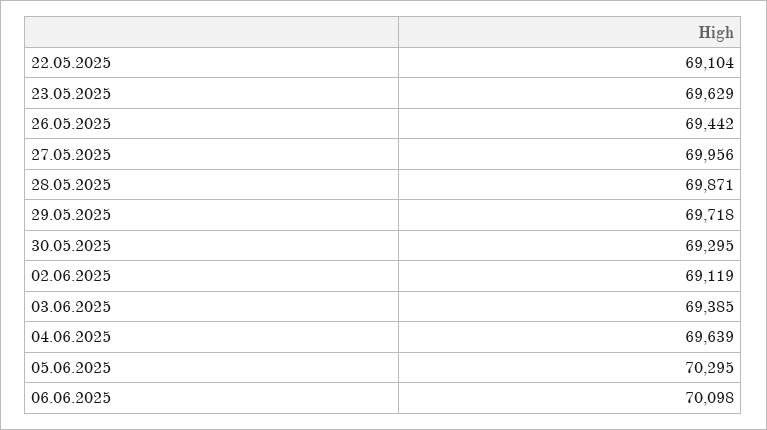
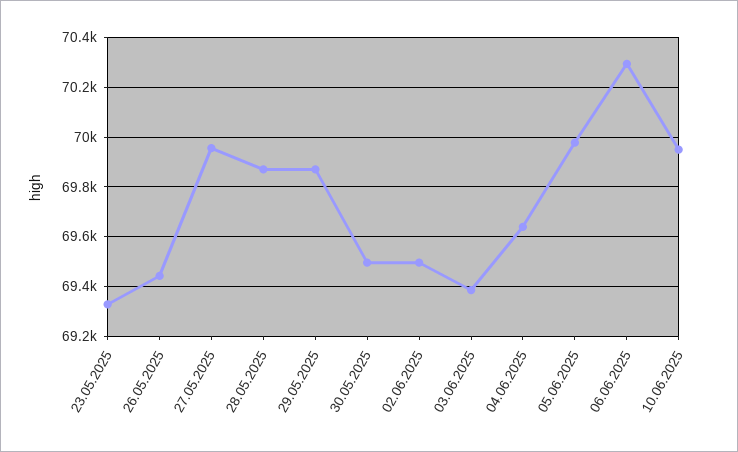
22.05.2025: 69104 -> none
23.05.2025: 69629 -> 69325
29.05.2025: 69718 -> 69875
30.05.2025: 69295 -> 69500
02.06.2025: 69119 -> 69500
05.06.2025: 70295 -> 69975
06.06.2025: 70098 -> 70300
10.06.2025: none -> 69950

